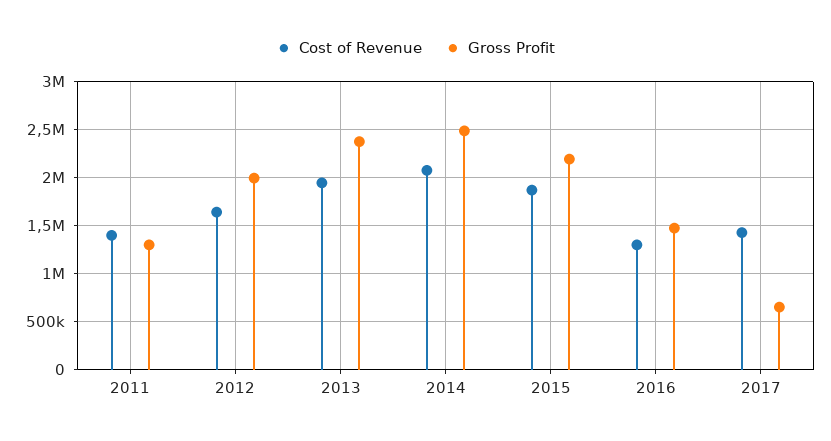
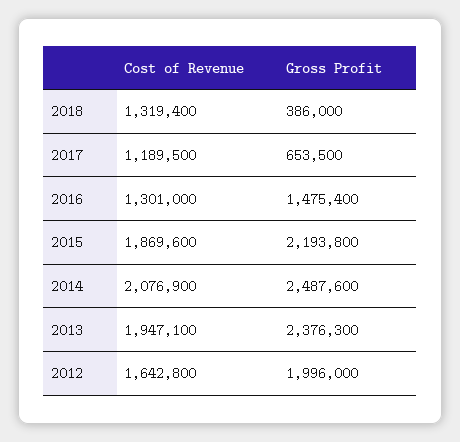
Cost of Revenue, 2011: 1400000 -> none
Gross Profit, 2011: 1300000 -> none
Cost of Revenue, 2017: 1400000 -> 1189500
Cost of Revenue, 2018: none -> 1319400
Gross Profit, 2018: none -> 386000

